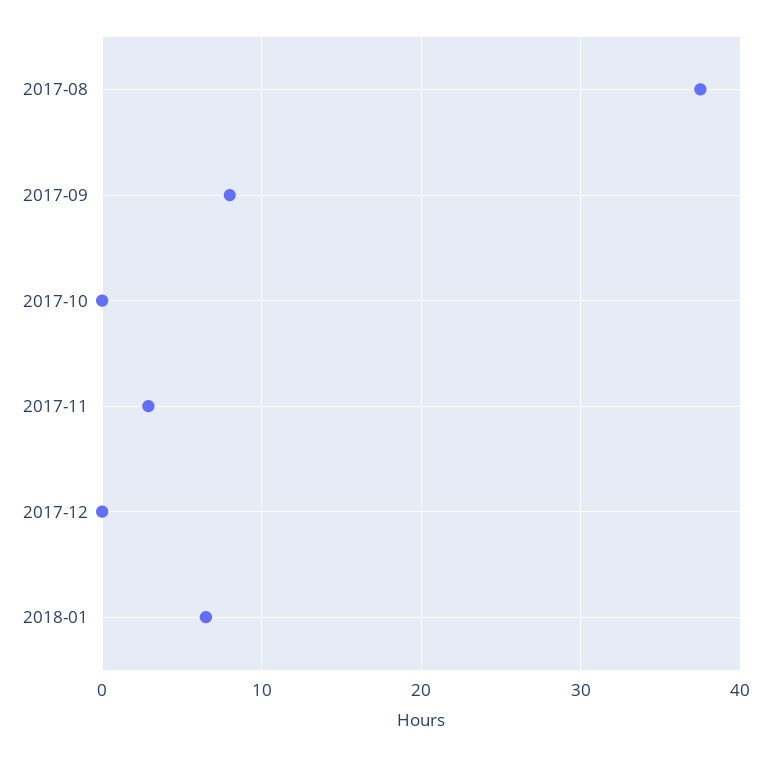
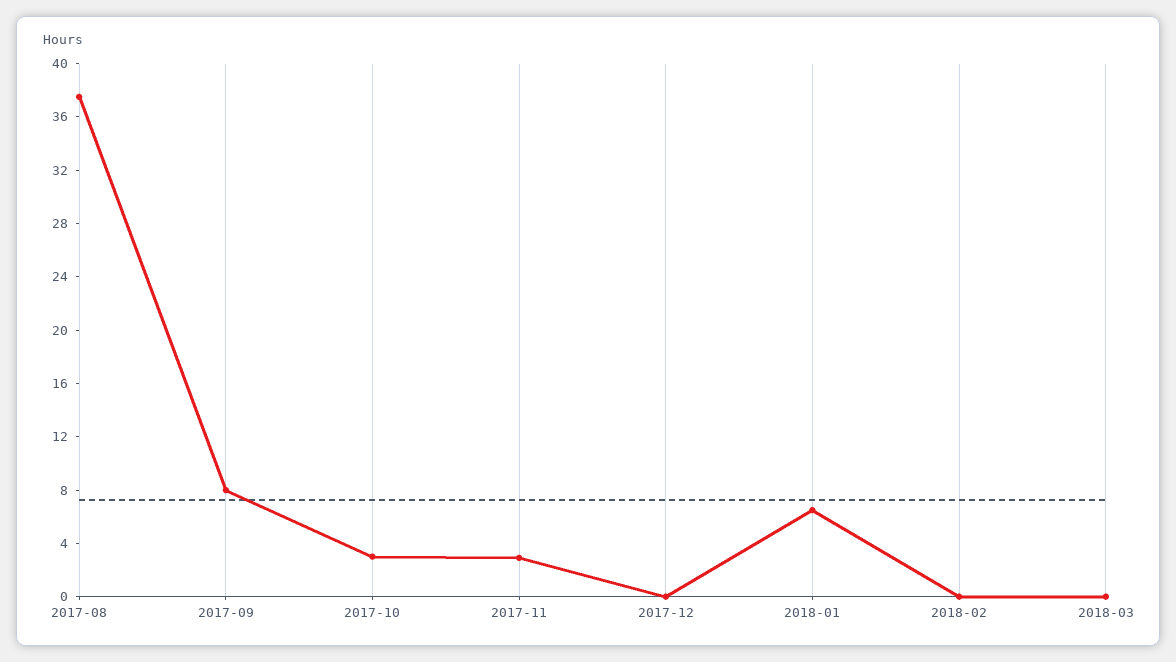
2017-10: 0 -> 3
2018-02: none -> 0
2018-03: none -> 0

